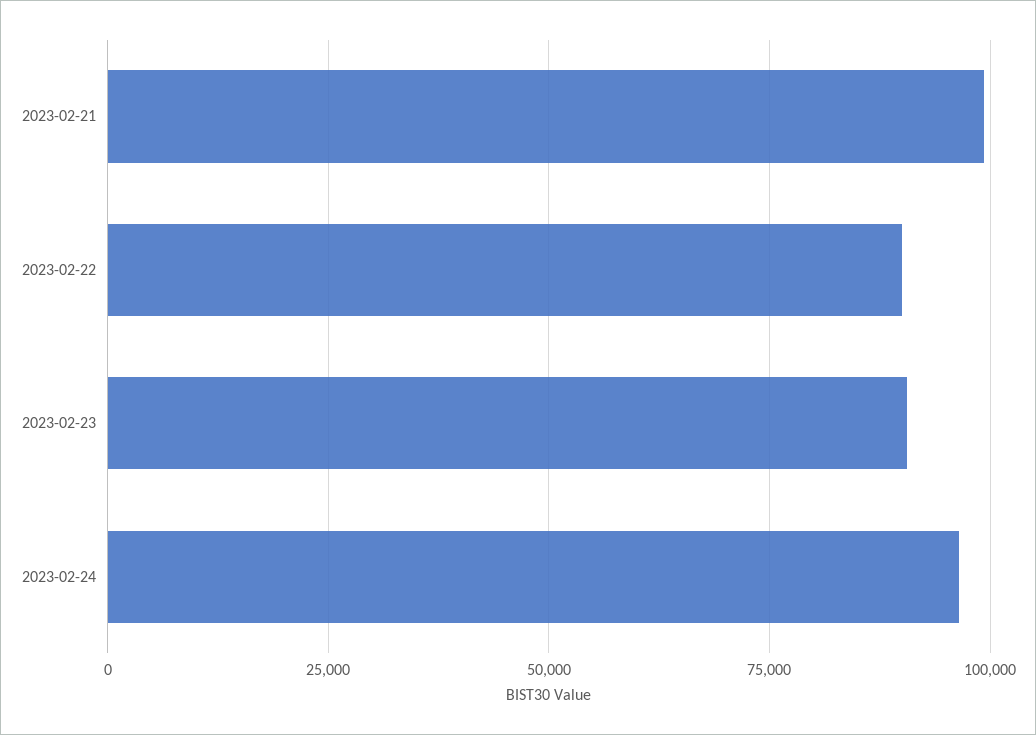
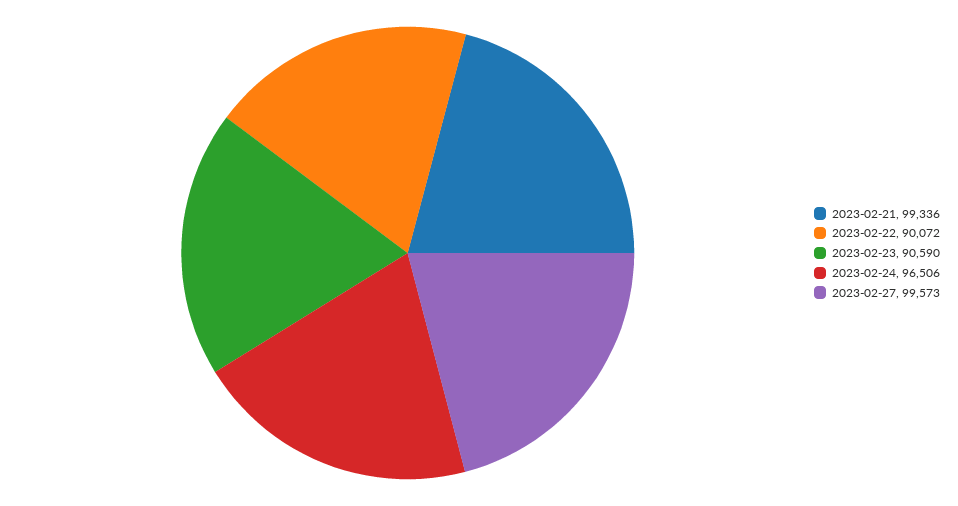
2023-02-27: none -> 99573

